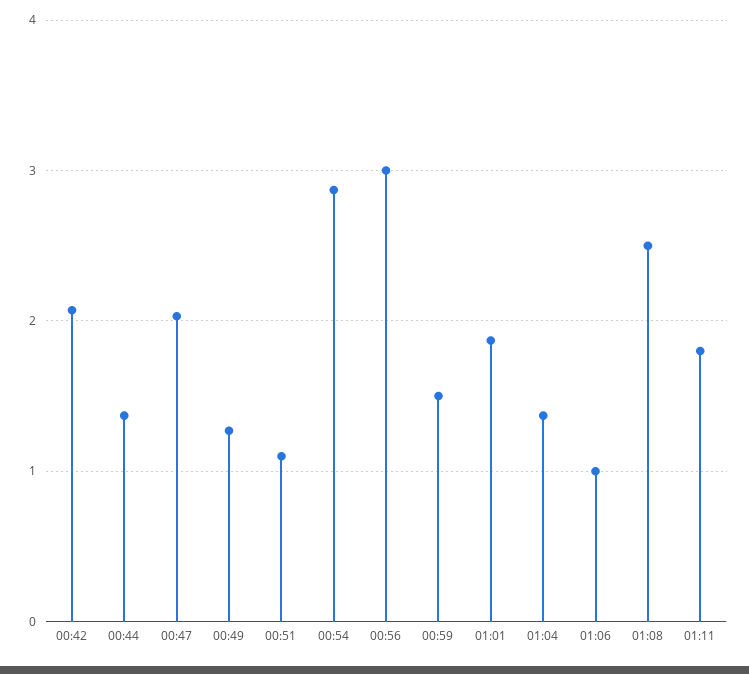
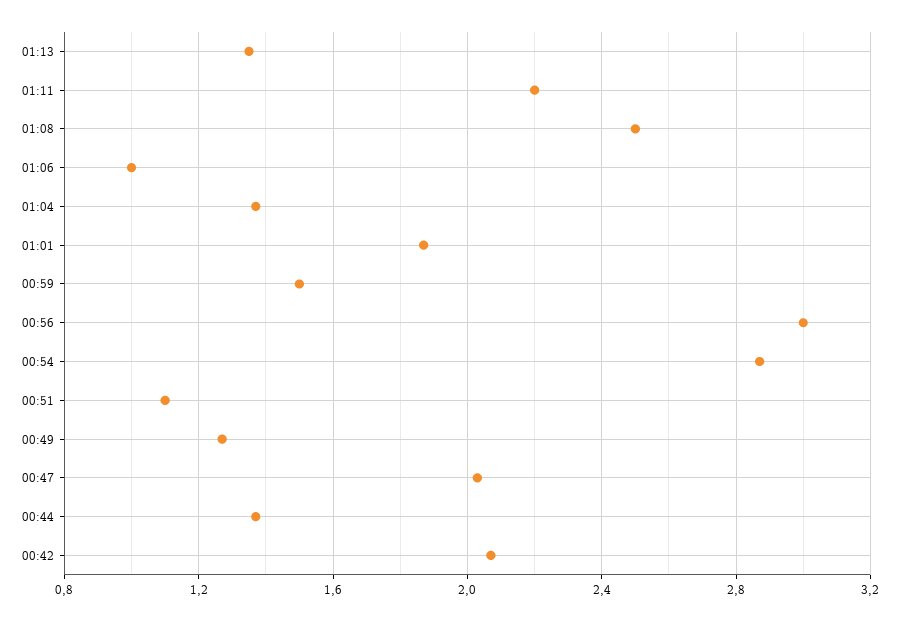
01:11: 1.8 -> 2.2
01:13: none -> 1.35

